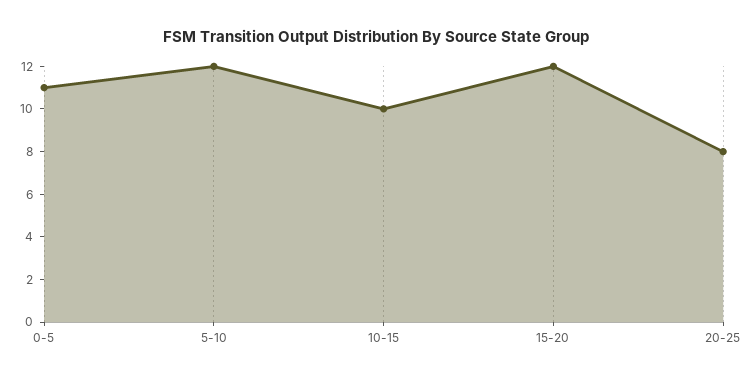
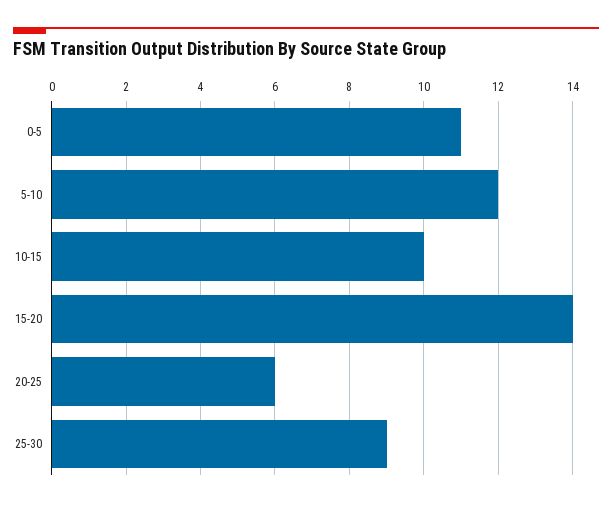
15-20: 12 -> 14
20-25: 8 -> 6
25-30: none -> 9

